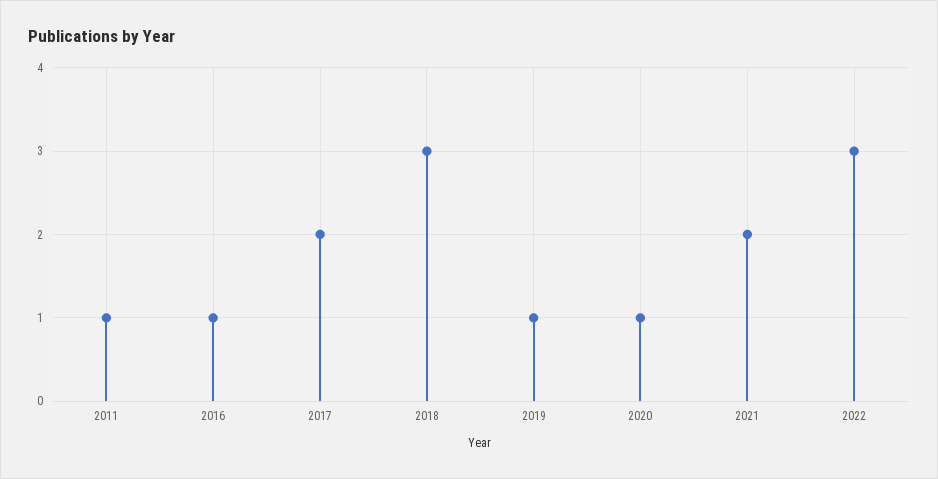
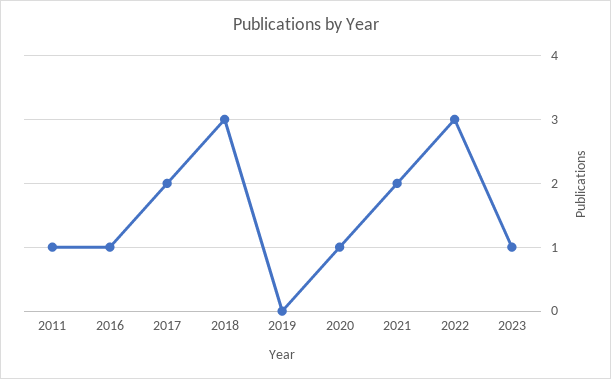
2019: 1 -> 0
2023: none -> 1

